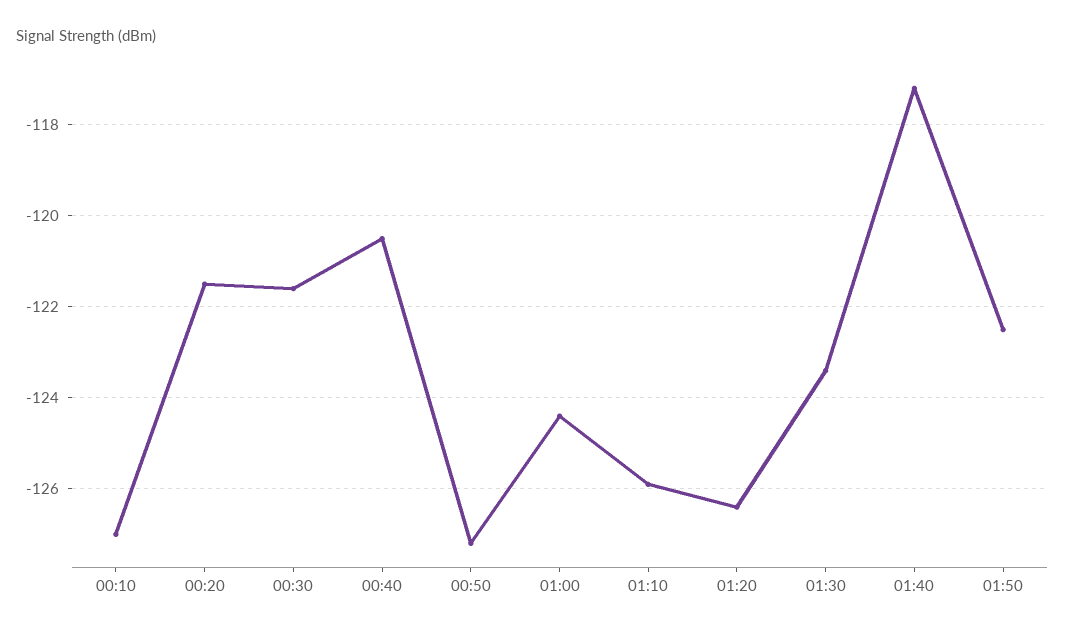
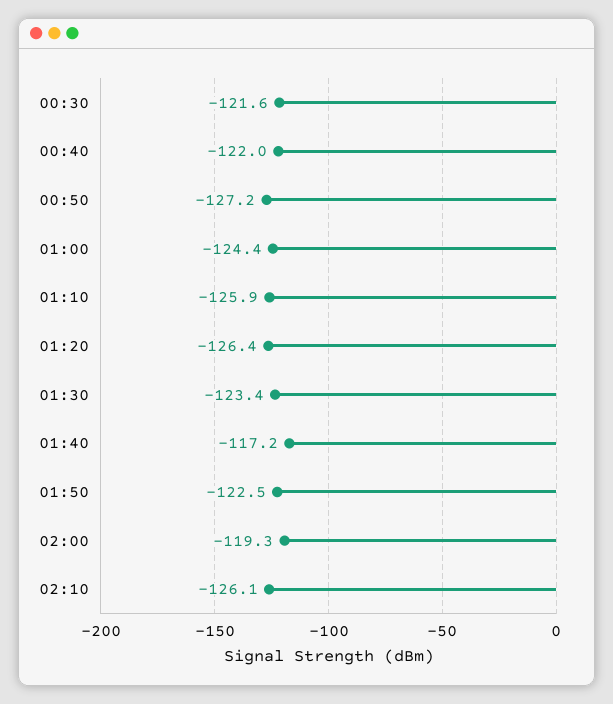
00:10: -127 -> none
00:20: -121.5 -> none
00:40: -120.5 -> -122
02:00: none -> -119.3
02:10: none -> -126.1

